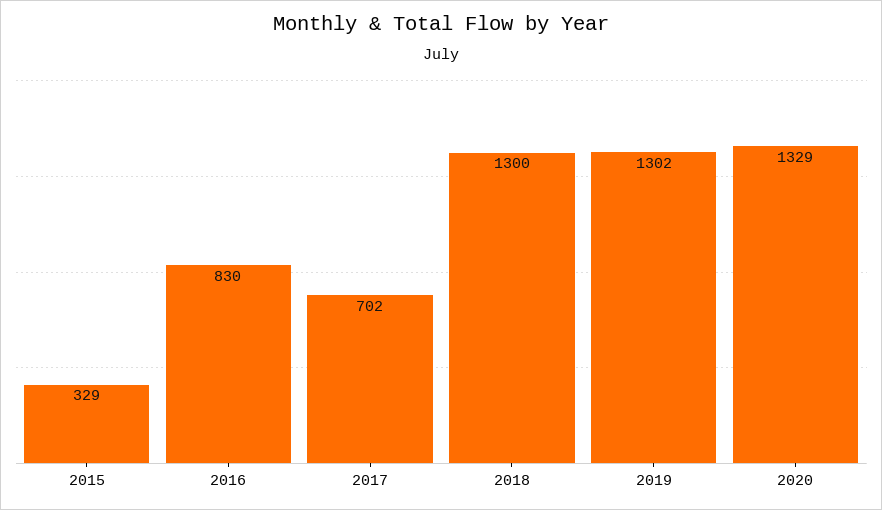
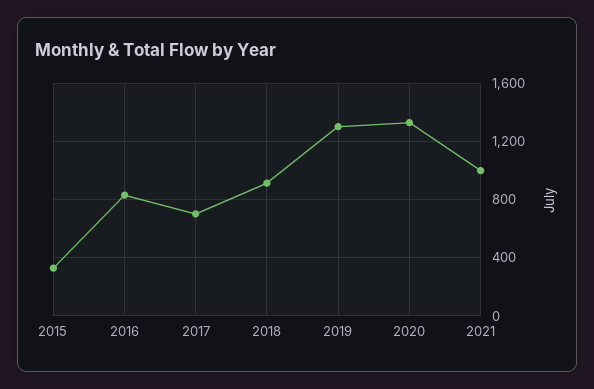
2018: 1300 -> 900
2021: none -> 1000

